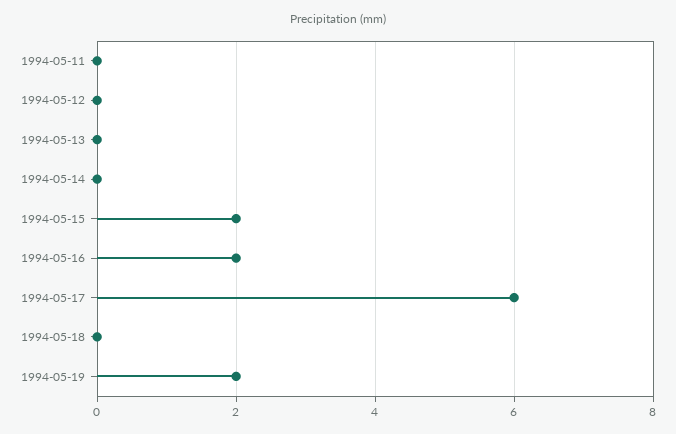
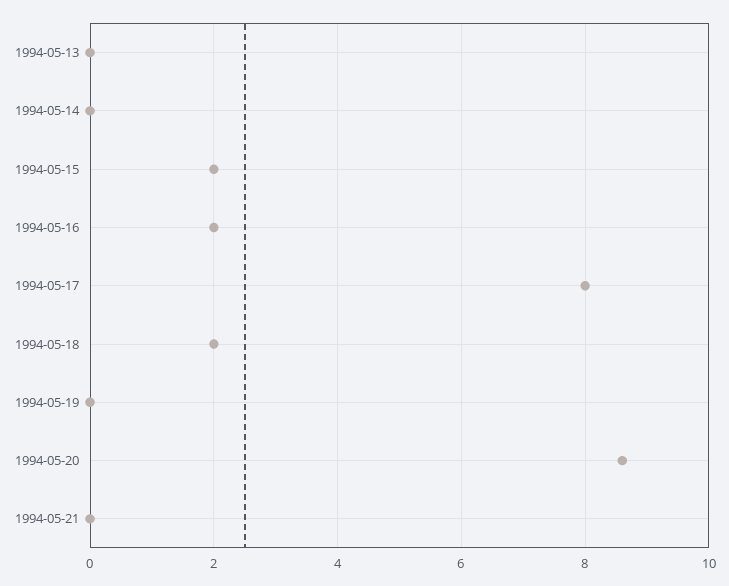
1994-05-11: 0 -> none
1994-05-12: 0 -> none
1994-05-17: 6 -> 8
1994-05-18: 0 -> 2
1994-05-19: 2 -> 0
1994-05-20: none -> 8.5
1994-05-21: none -> 0

